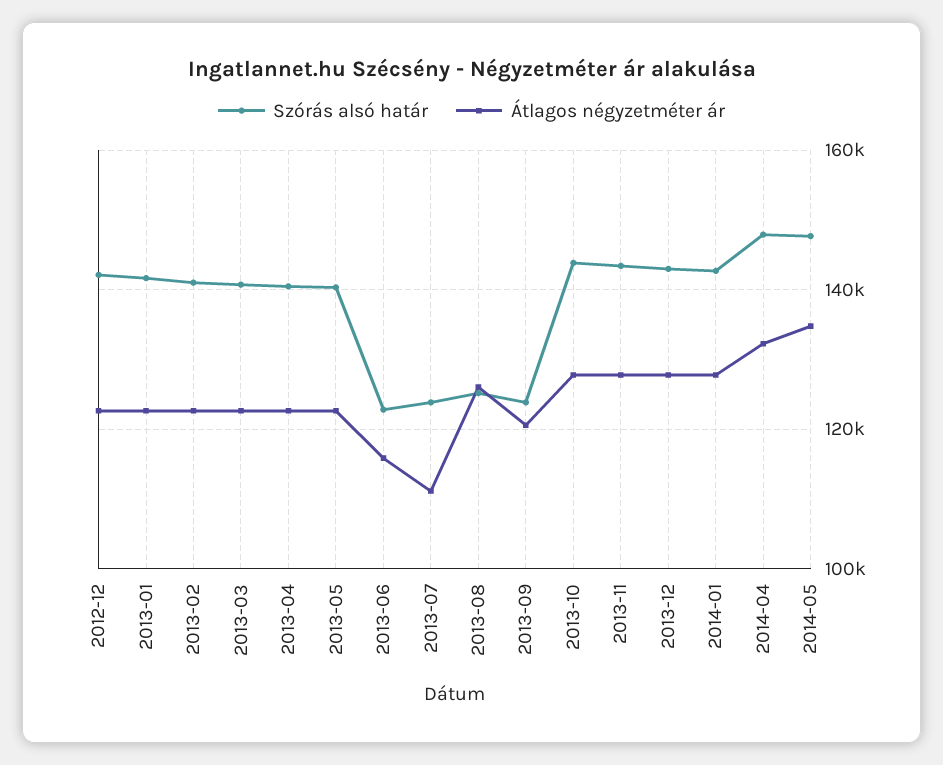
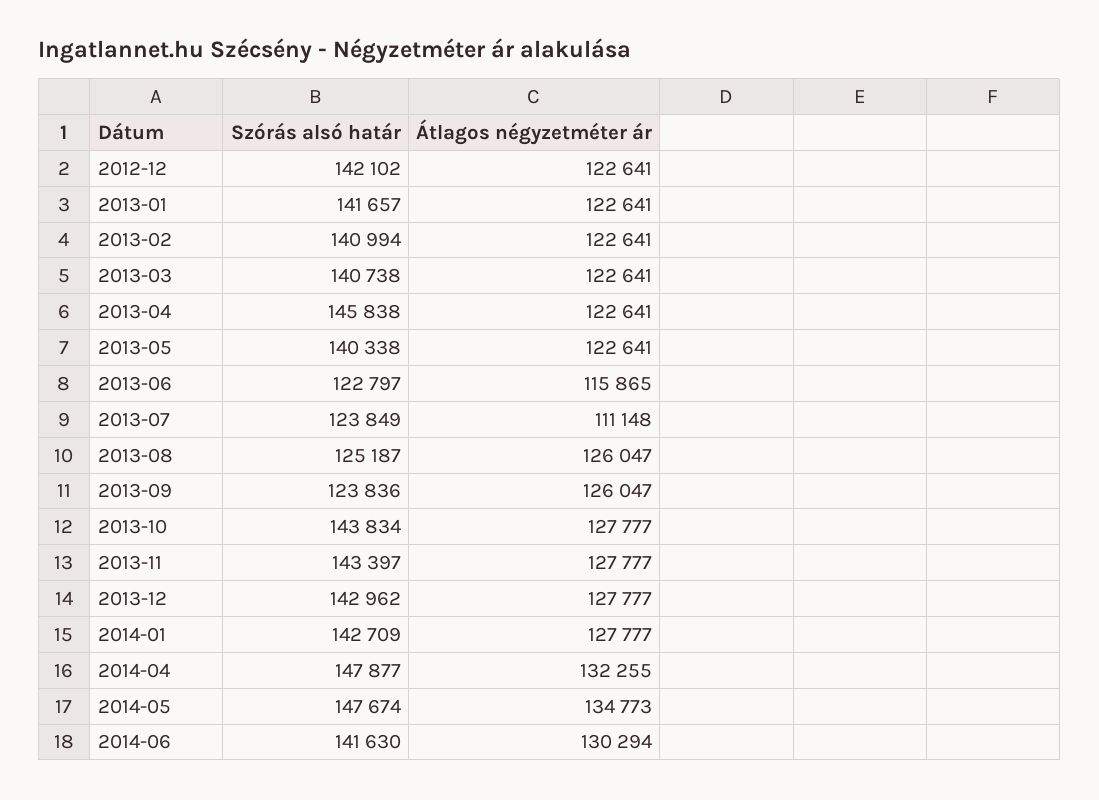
Szórás alsó határ, 2013-04: 140000 -> 145838
Átlagos négyzetméter ár, 2013-09: 120000 -> 126047
Szórás alsó határ, 2014-06: none -> 141630
Átlagos négyzetméter ár, 2014-06: none -> 130294

